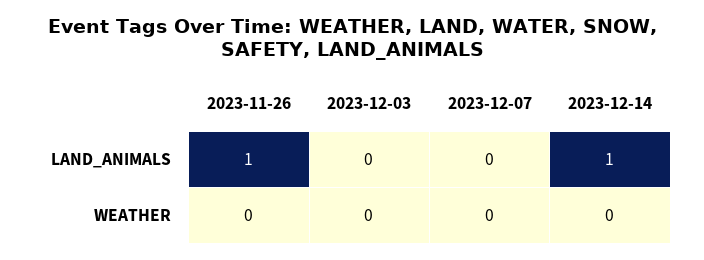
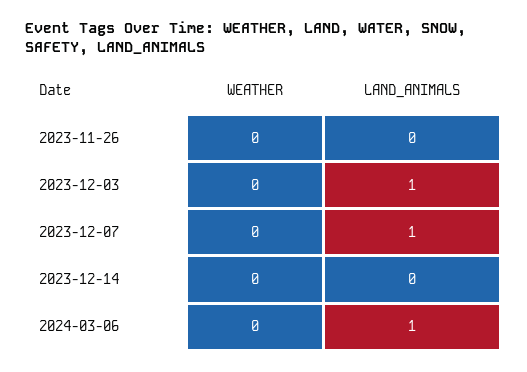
2023-11-26, LAND_ANIMALS: 1 -> 0
2023-12-03, LAND_ANIMALS: 0 -> 1
2023-12-07, LAND_ANIMALS: 0 -> 1
2023-12-14, LAND_ANIMALS: 1 -> 0
2024-03-06, WEATHER: none -> 0
2024-03-06, LAND_ANIMALS: none -> 1

